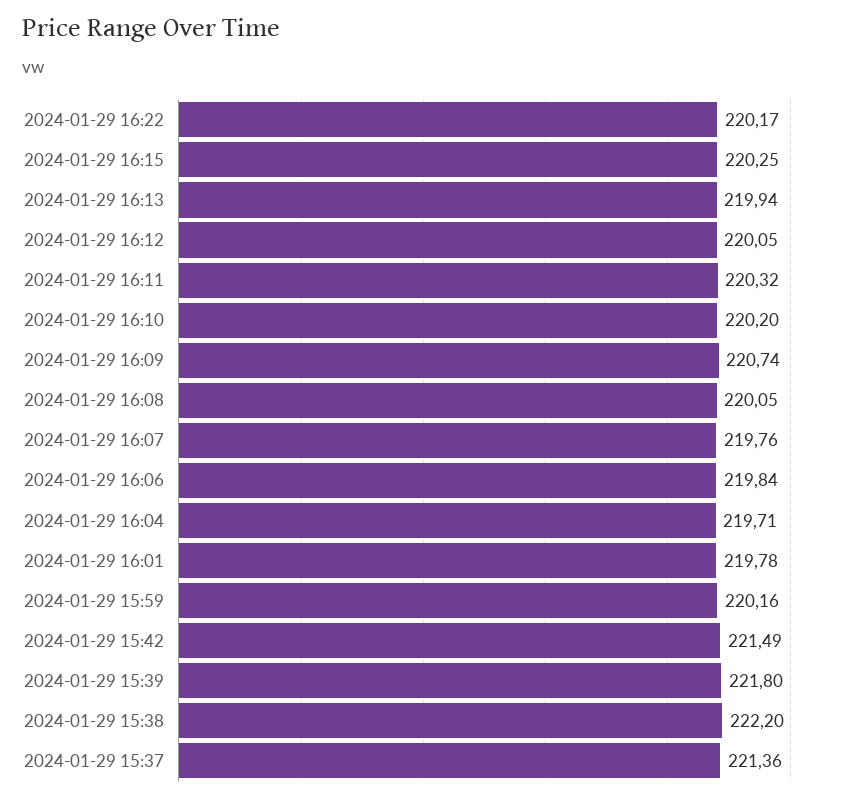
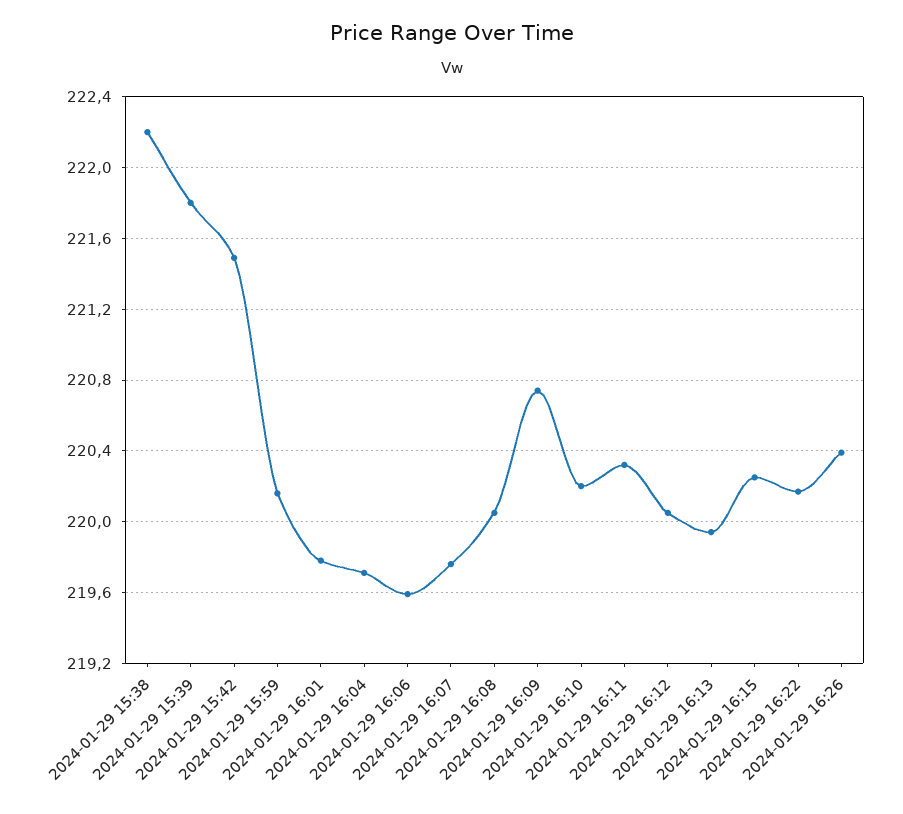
2024-01-29 16:06: 219.84 -> 219.6
2024-01-29 15:37: 221.36 -> none
2024-01-29 16:26: none -> 220.4

